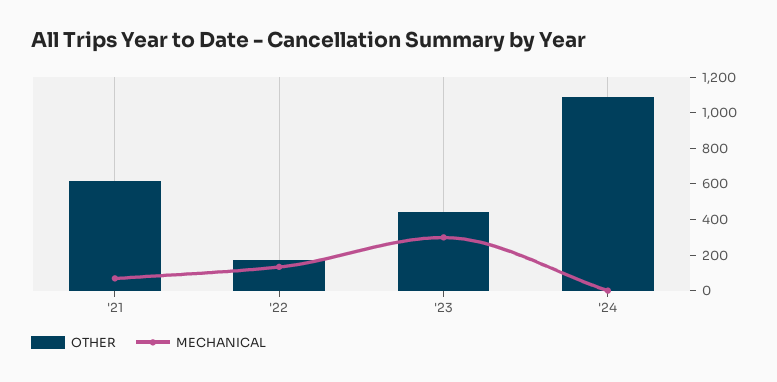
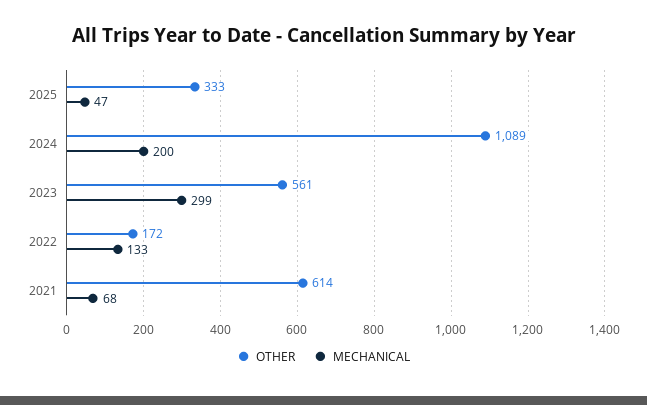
OTHER, '23: 450 -> 561
MECHANICAL, '24: 0 -> 200
OTHER, 2025: none -> 333
MECHANICAL, 2025: none -> 47

